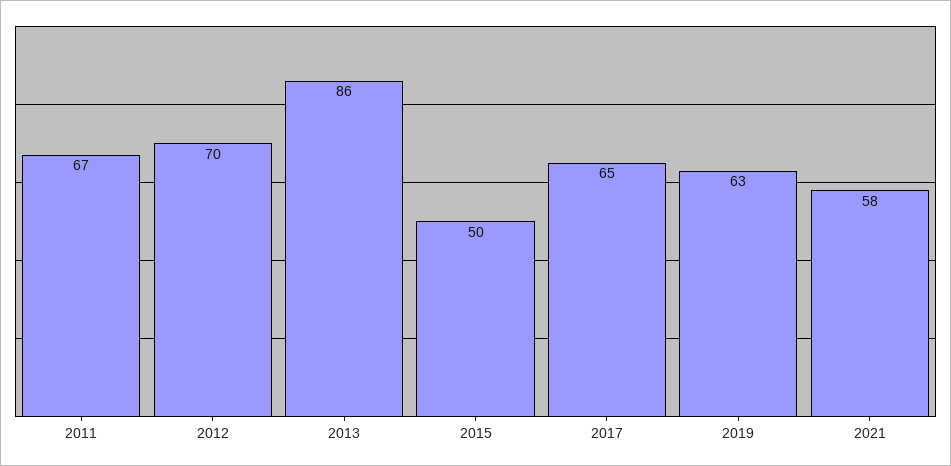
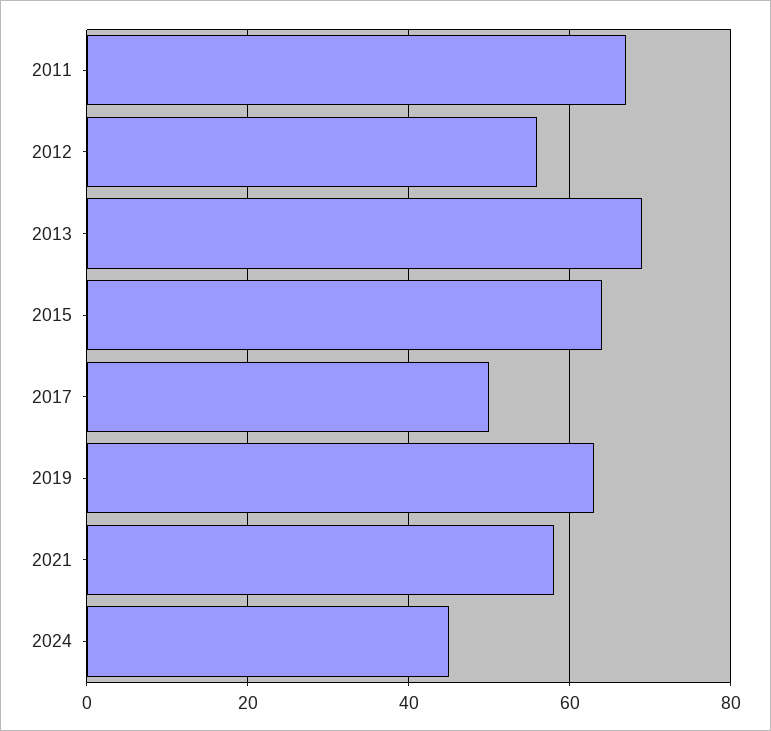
2012: 70 -> 55
2013: 86 -> 70
2015: 50 -> 65
2017: 65 -> 50
2024: none -> 45

